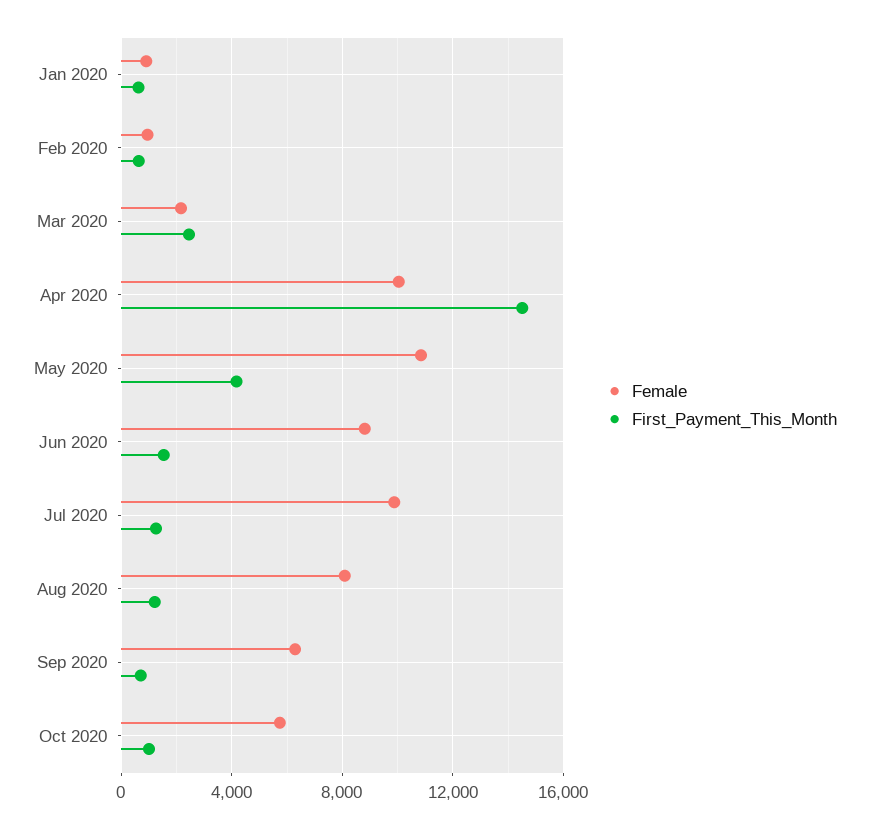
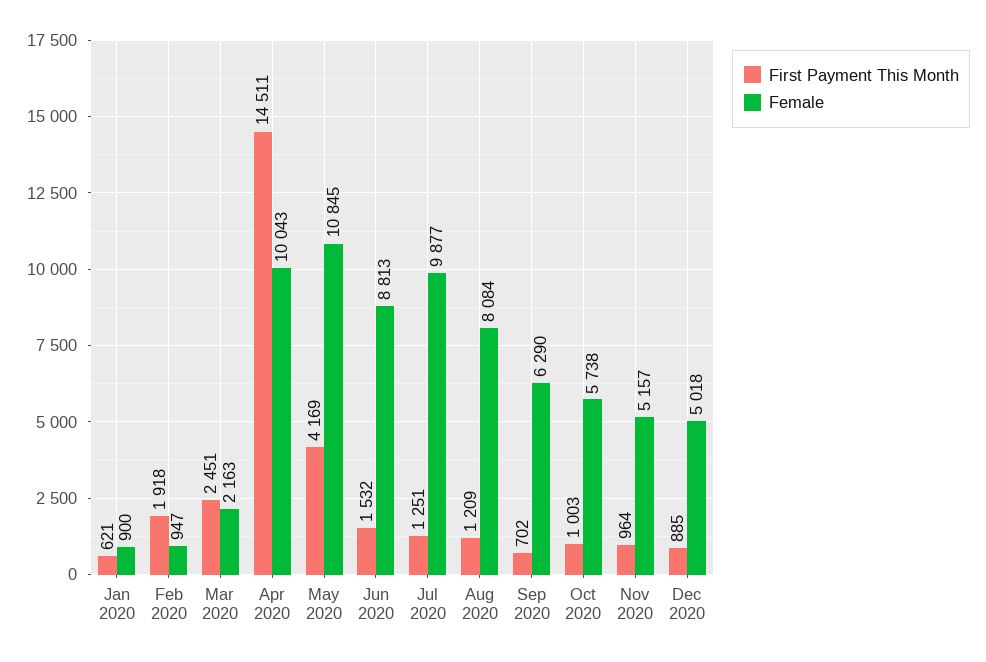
First_Payment_This_Month, Feb 2020: 500 -> 1918
First_Payment_This_Month, Nov 2020: none -> 964
Female, Nov 2020: none -> 5157
First_Payment_This_Month, Dec 2020: none -> 885
Female, Dec 2020: none -> 5018

